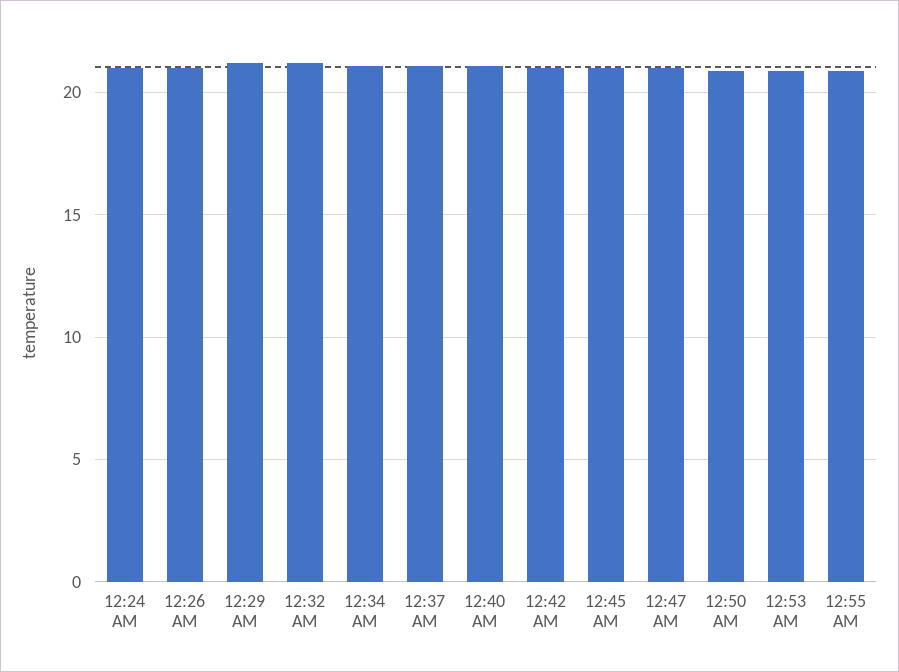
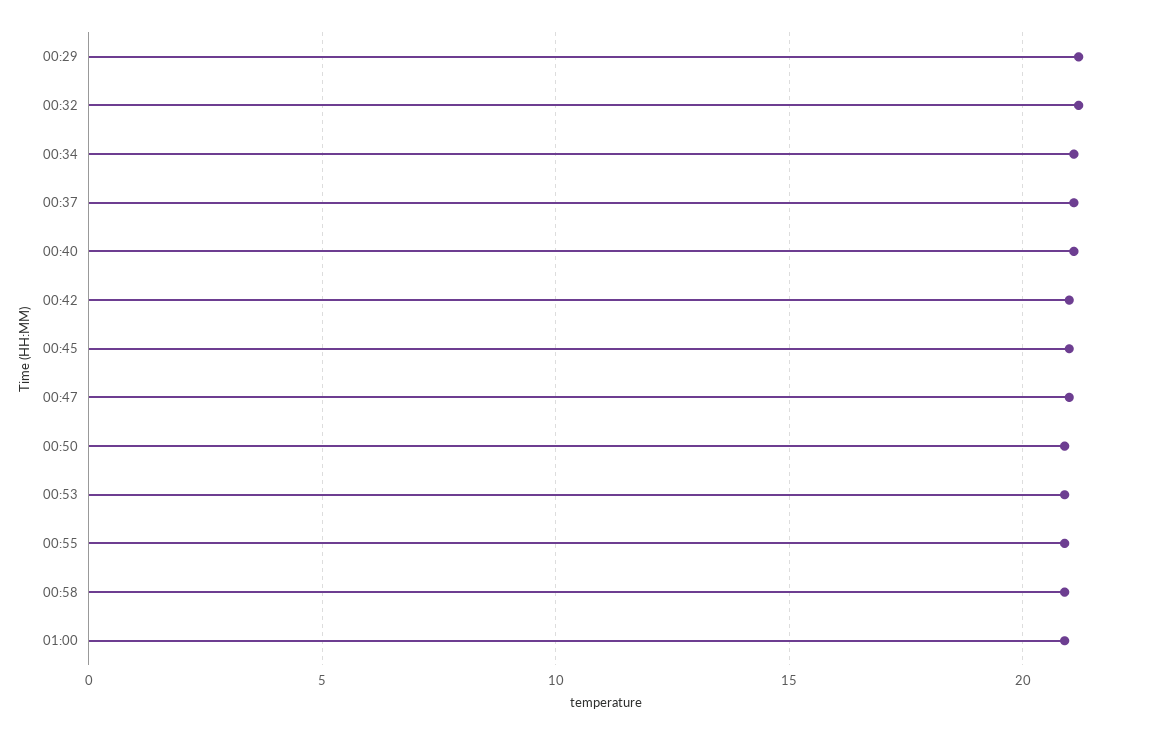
12:24 AM: 21 -> none
12:26 AM: 21 -> none
00:58: none -> 21
01:00: none -> 21

